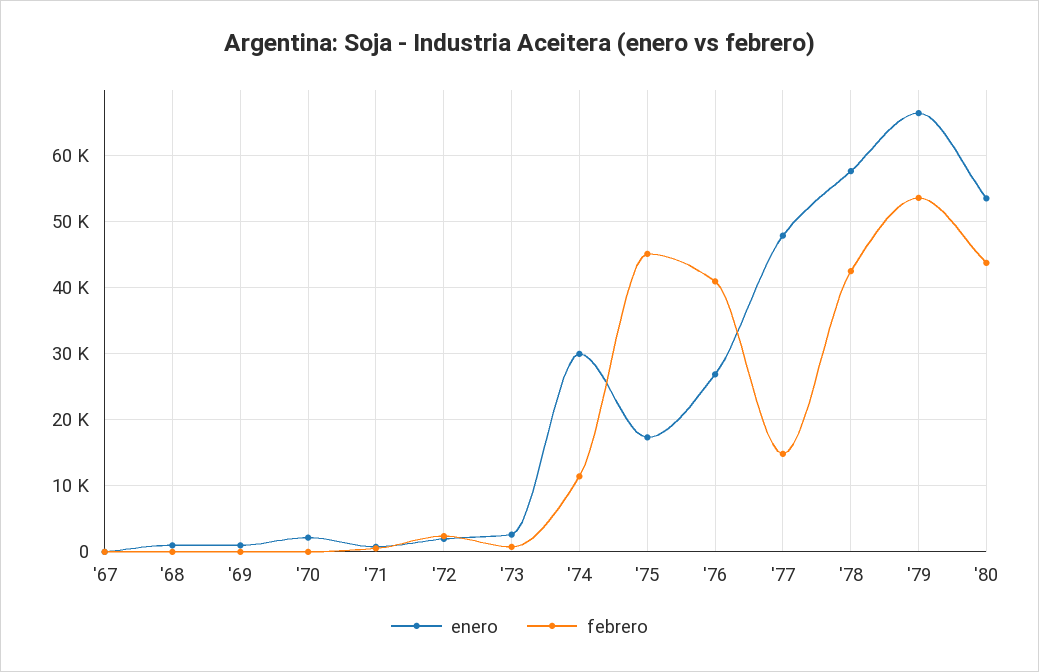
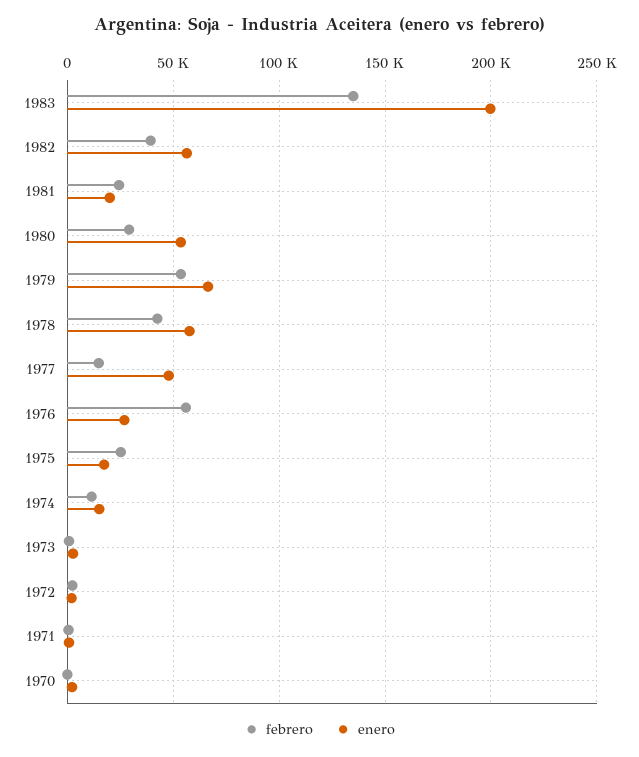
enero, '67: 0 -> none
febrero, '67: 0 -> none
enero, '68: 1000 -> none
febrero, '68: 0 -> none
enero, '69: 1000 -> none
febrero, '69: 0 -> none
enero, '74: 30000 -> 15000
febrero, '75: 45000 -> 25000
febrero, '76: 41000 -> 55000
febrero, '80: 44000 -> 30000
febrero, 1983: none -> 135000
enero, 1983: none -> 200000
febrero, 1982: none -> 40000
enero, 1982: none -> 55000
febrero, 1981: none -> 25000
enero, 1981: none -> 20000

